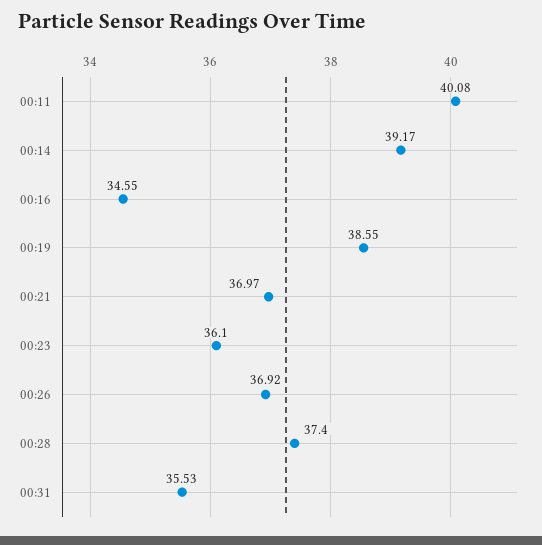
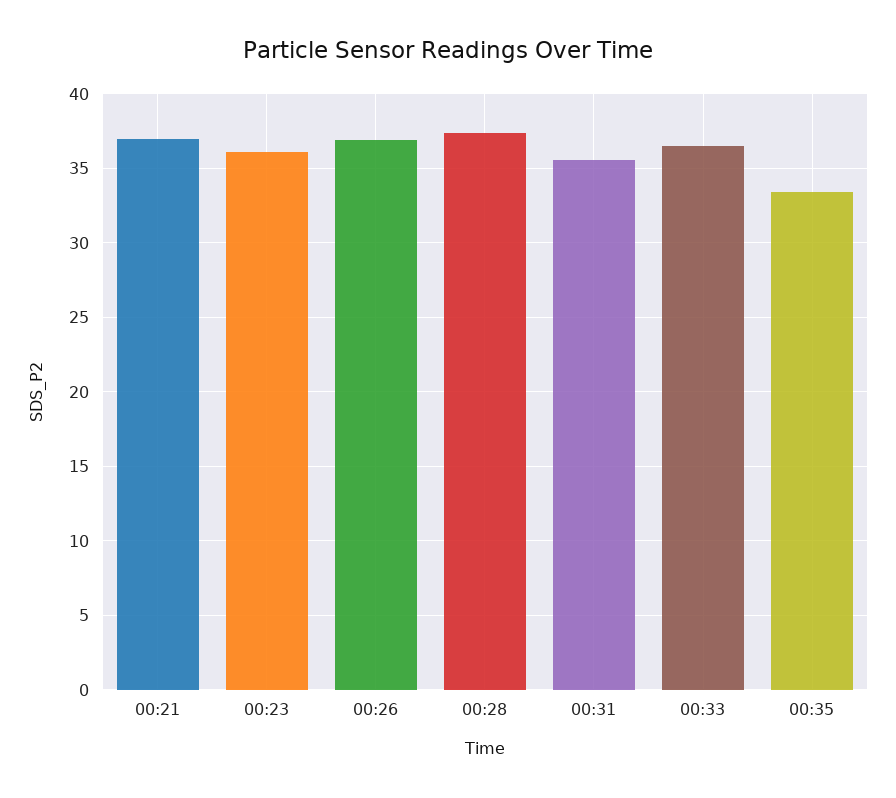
00:11: 40.08 -> none
00:14: 39.17 -> none
00:16: 34.55 -> none
00:19: 38.55 -> none
00:33: none -> 36.5
00:35: none -> 33.5

